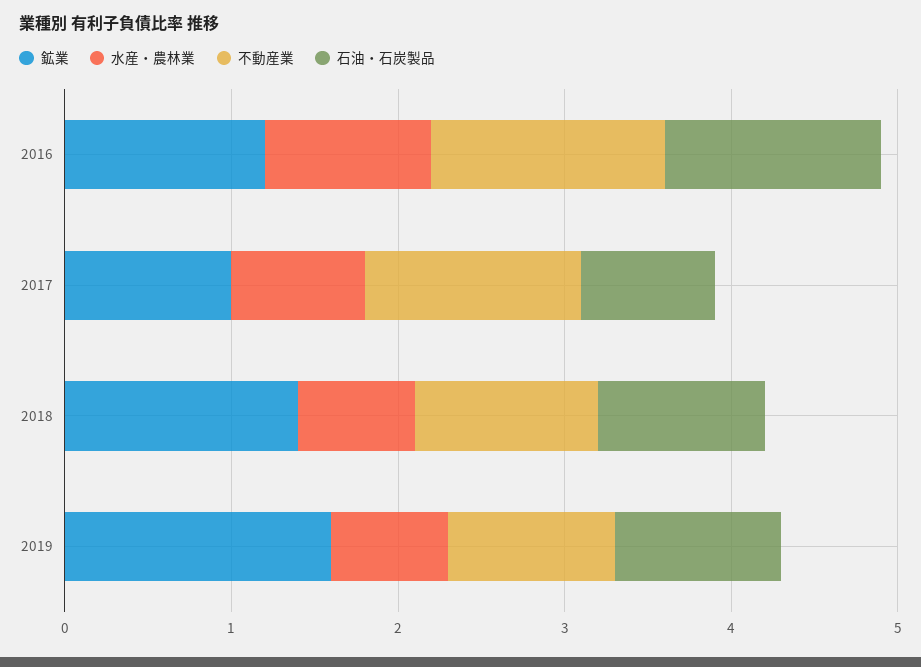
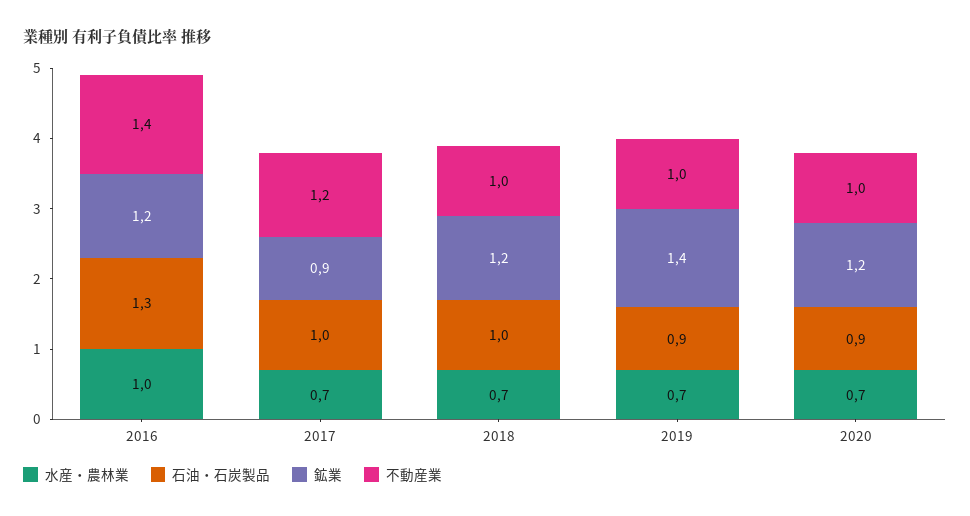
鉱業, 2017: 1 -> 0.9
水産・農林業, 2017: 0.8 -> 0.7
不動産業, 2017: 1.3 -> 1.2
石油・石炭製品, 2017: 0.8 -> 1
鉱業, 2018: 1.4 -> 1.2
不動産業, 2018: 1.1 -> 1
鉱業, 2019: 1.6 -> 1.4
石油・石炭製品, 2019: 1 -> 0.9
水産・農林業, 2020: none -> 0.7
石油・石炭製品, 2020: none -> 0.9
鉱業, 2020: none -> 1.2
不動産業, 2020: none -> 1

